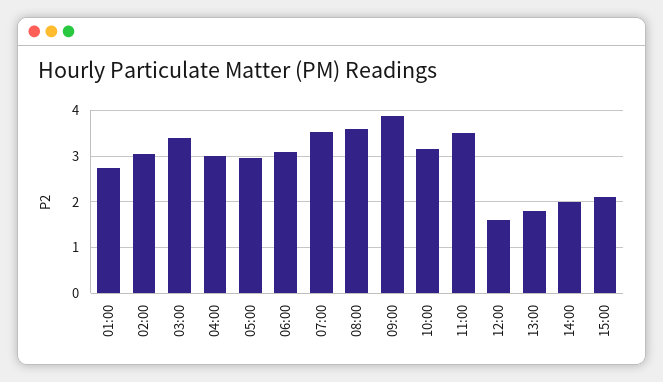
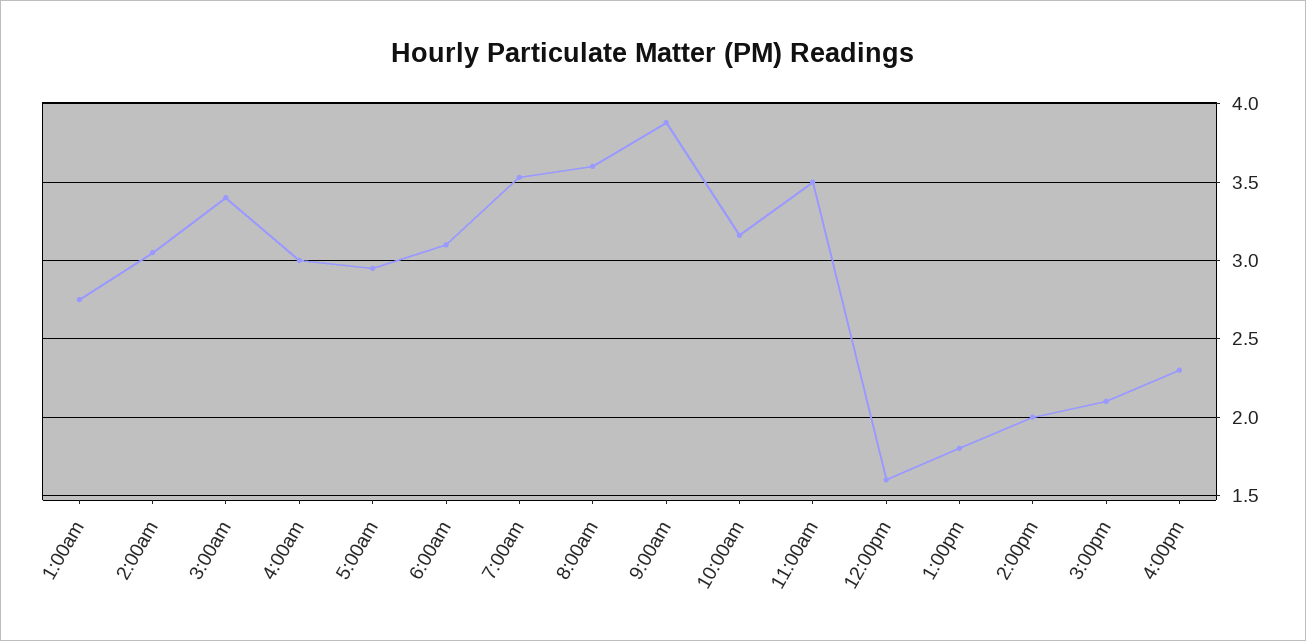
4:00pm: none -> 2.3

